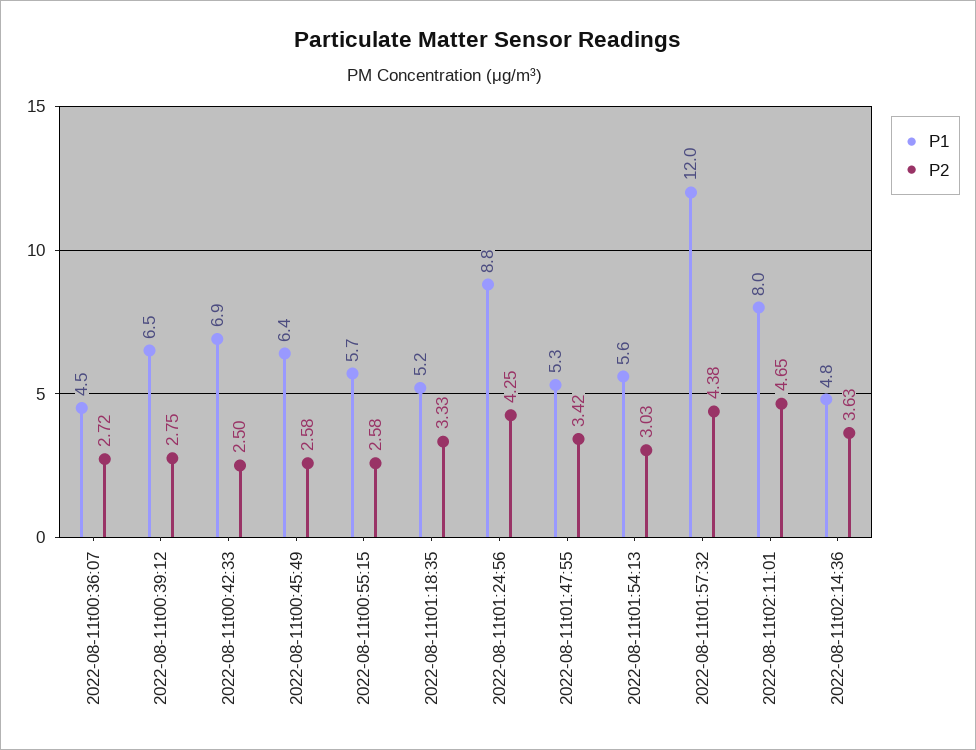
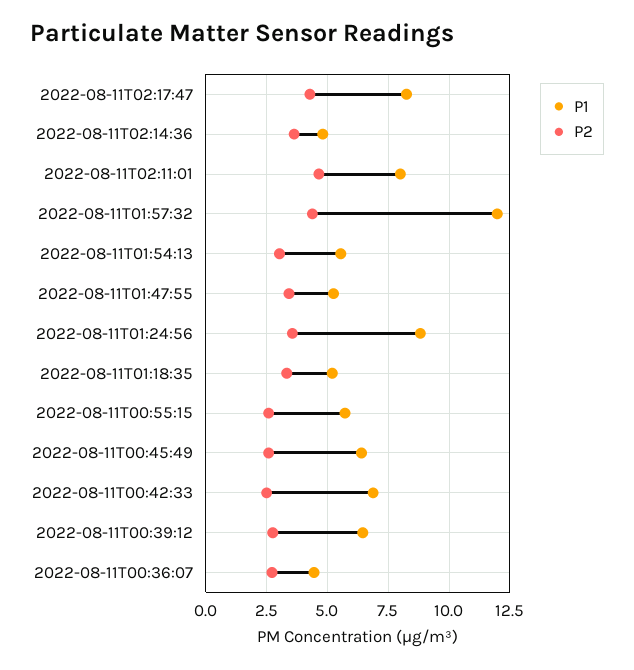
P2, 2022-08-11t01:24:56: 4.25 -> 3.5
P1, 2022-08-11T02:17:47: none -> 8.25
P2, 2022-08-11T02:17:47: none -> 4.25

